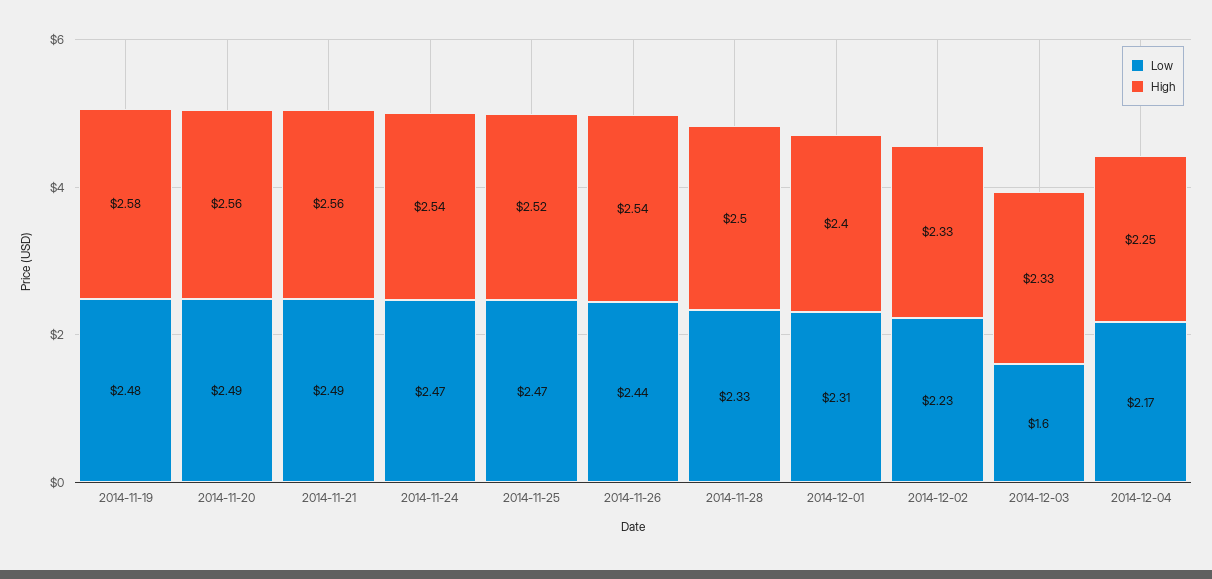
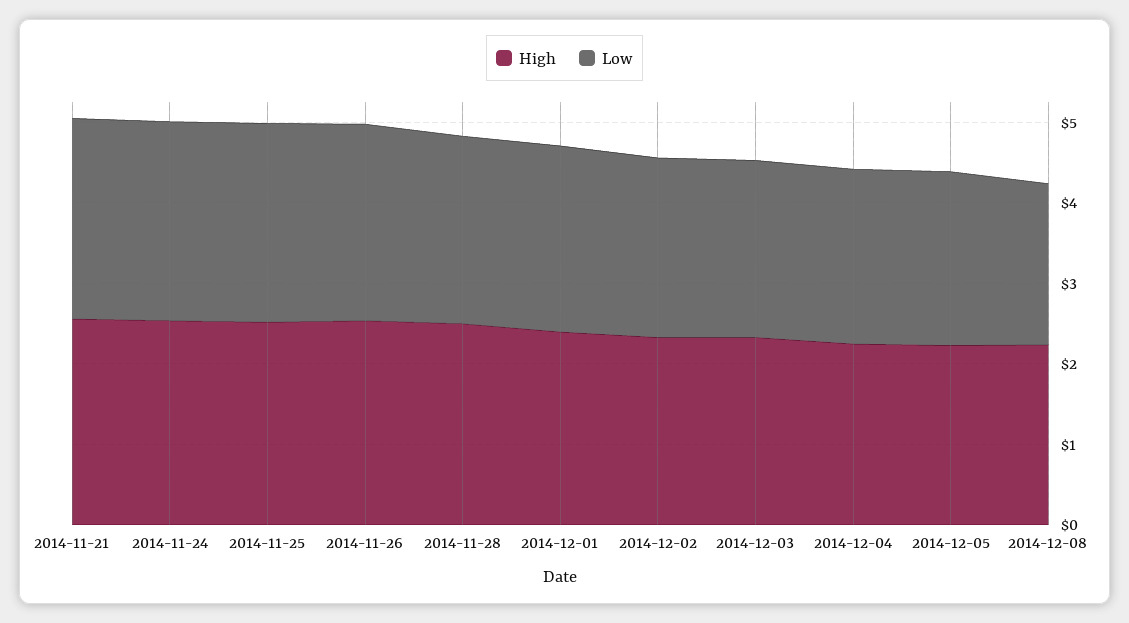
Low, 2014-11-19: 2.48 -> none
High, 2014-11-19: 2.58 -> none
Low, 2014-11-20: 2.49 -> none
High, 2014-11-20: 2.56 -> none
Low, 2014-12-03: 1.6 -> 2.2
High, 2014-12-05: none -> 2.2
Low, 2014-12-05: none -> 2.2
High, 2014-12-08: none -> 2.2
Low, 2014-12-08: none -> 2

